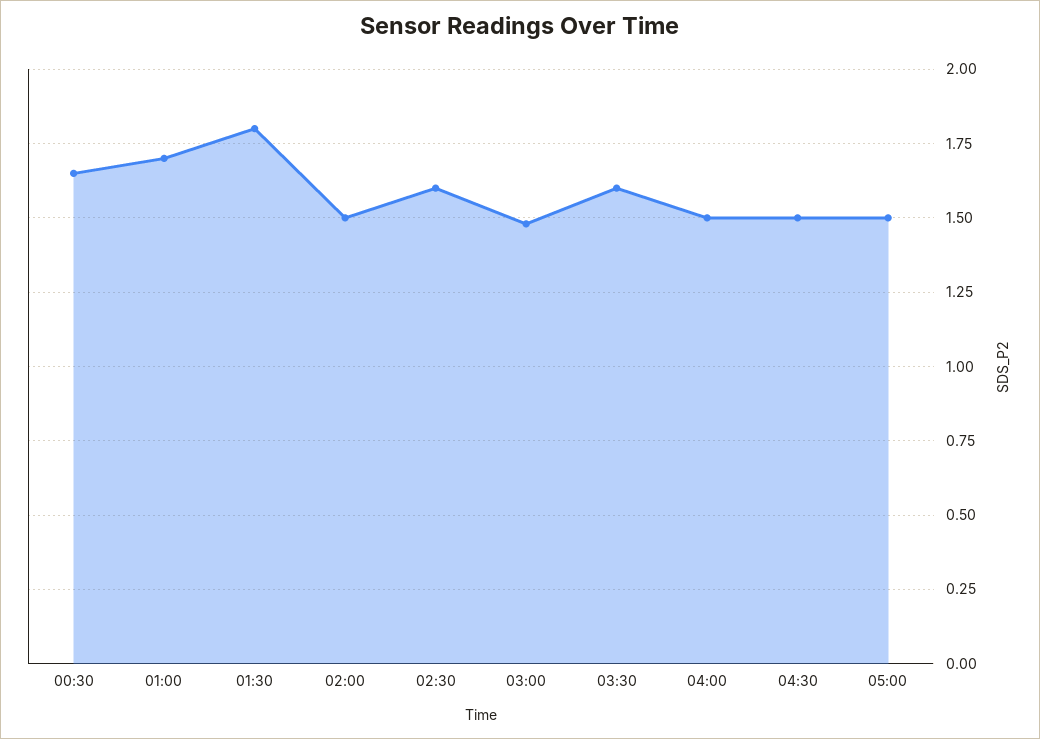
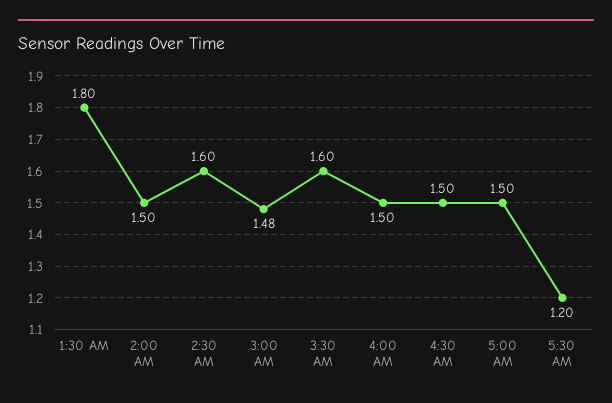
00:30: 1.65 -> none
01:00: 1.7 -> none
5:30 AM: none -> 1.2

